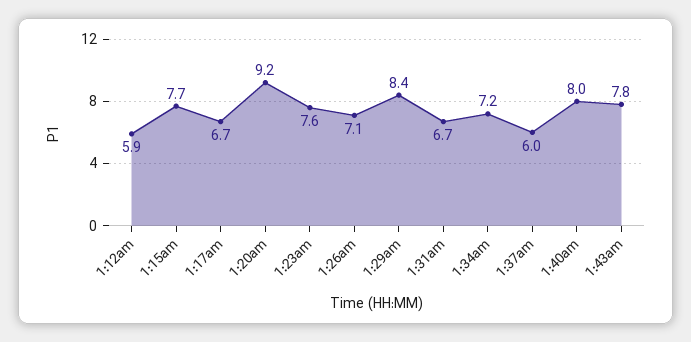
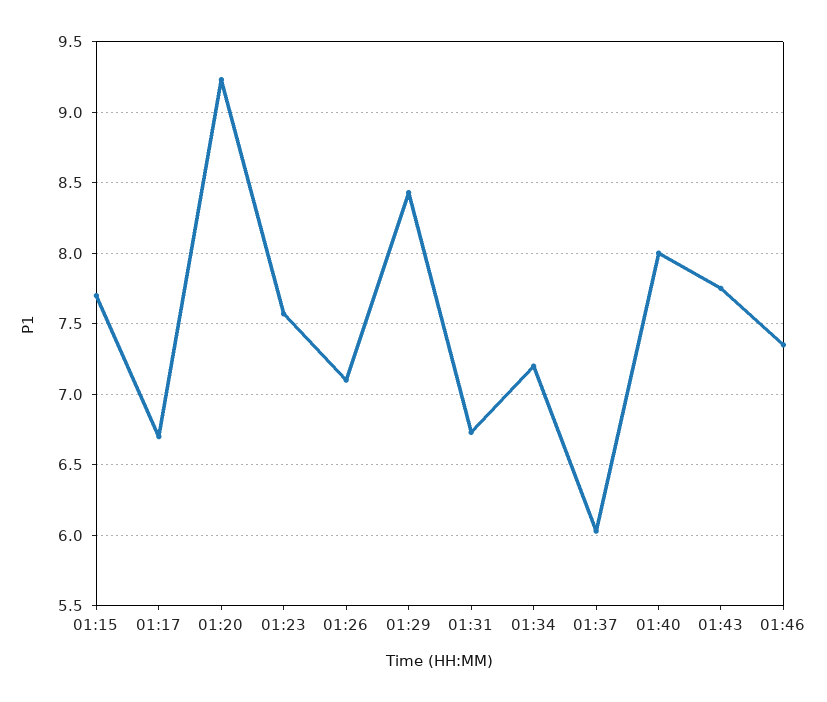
1:12am: 5.9 -> none
01:46: none -> 7.35

